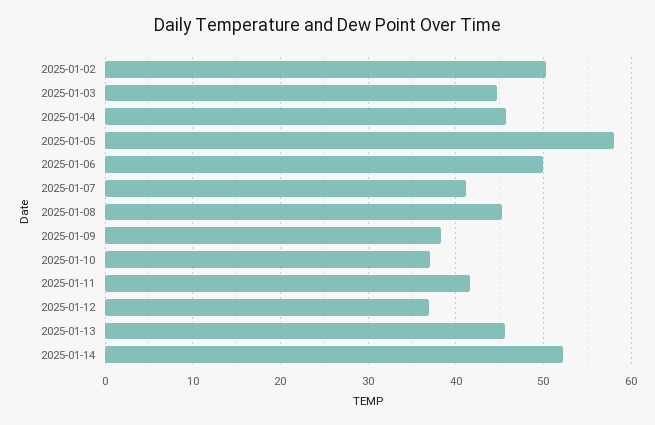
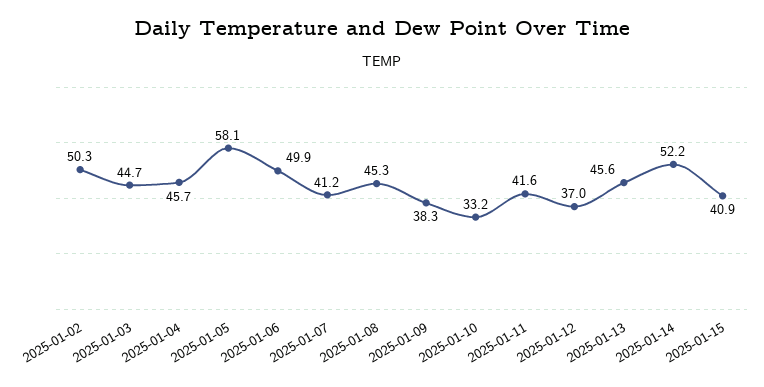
2025-01-10: 37 -> 33.2
2025-01-15: none -> 40.9

